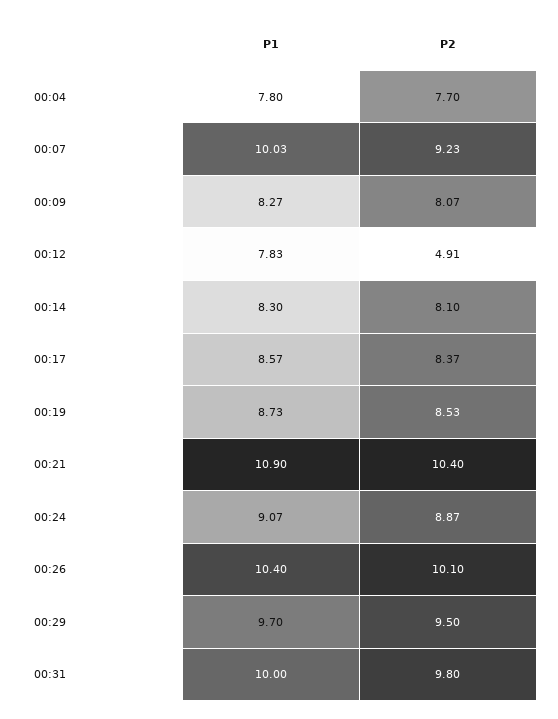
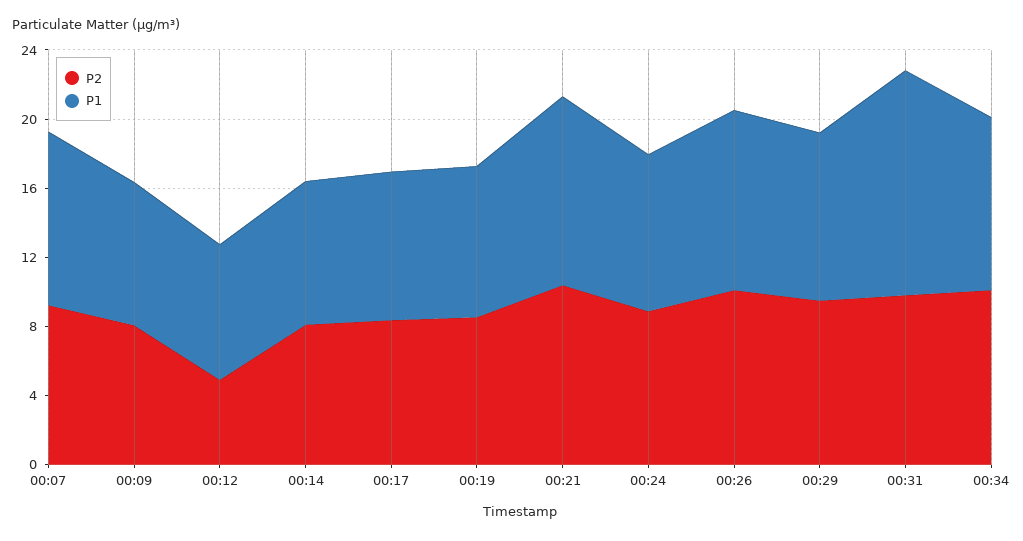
P1, 00:04: 7.8 -> none
P2, 00:04: 7.7 -> none
P1, 00:31: 10 -> 13
P2, 00:34: none -> 10
P1, 00:34: none -> 10

